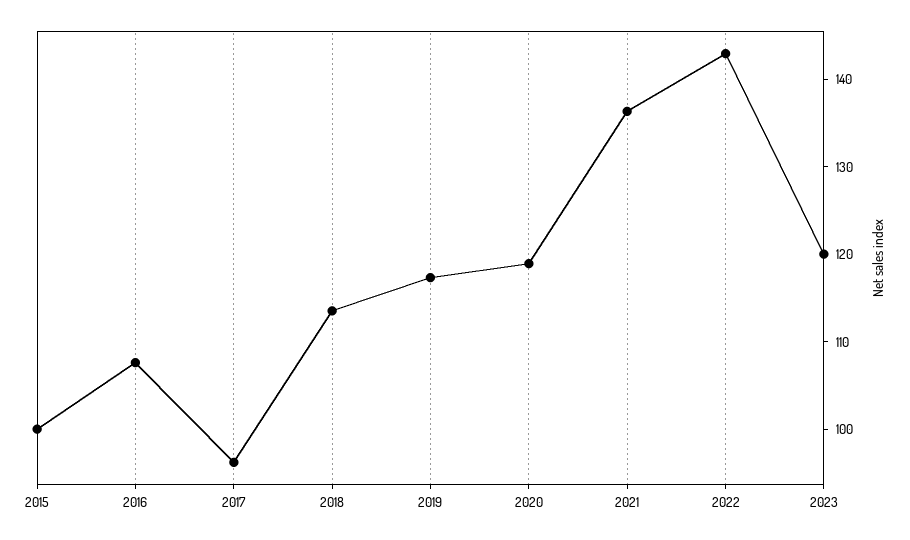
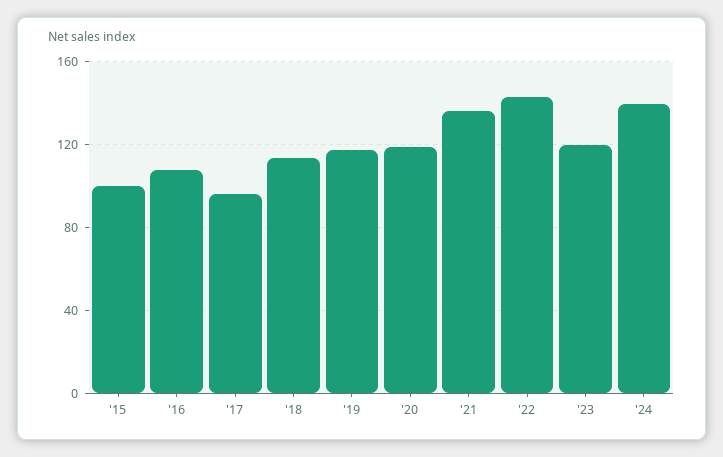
'24: none -> 140

